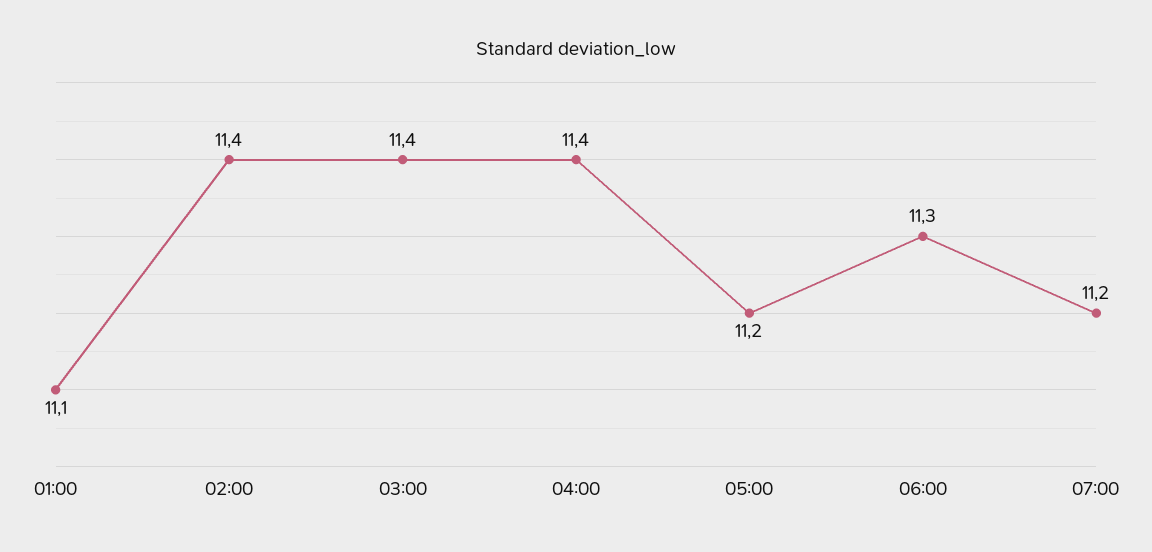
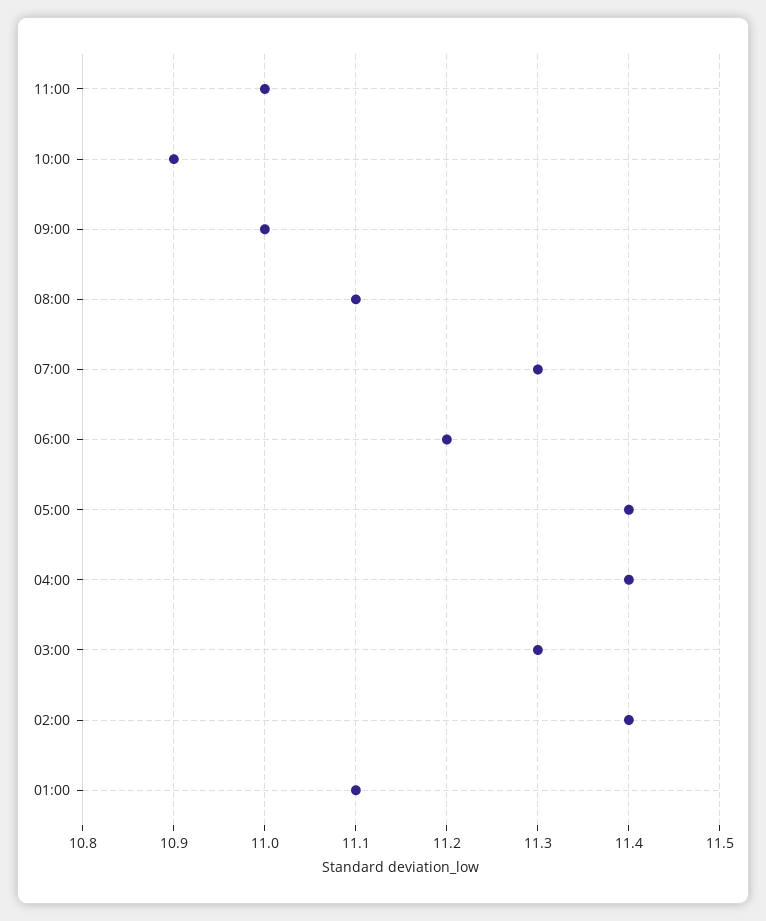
03:00: 11.4 -> 11.3
05:00: 11.2 -> 11.4
06:00: 11.3 -> 11.2
07:00: 11.2 -> 11.3
11:00: none -> 11
10:00: none -> 10.9
09:00: none -> 11
08:00: none -> 11.1

